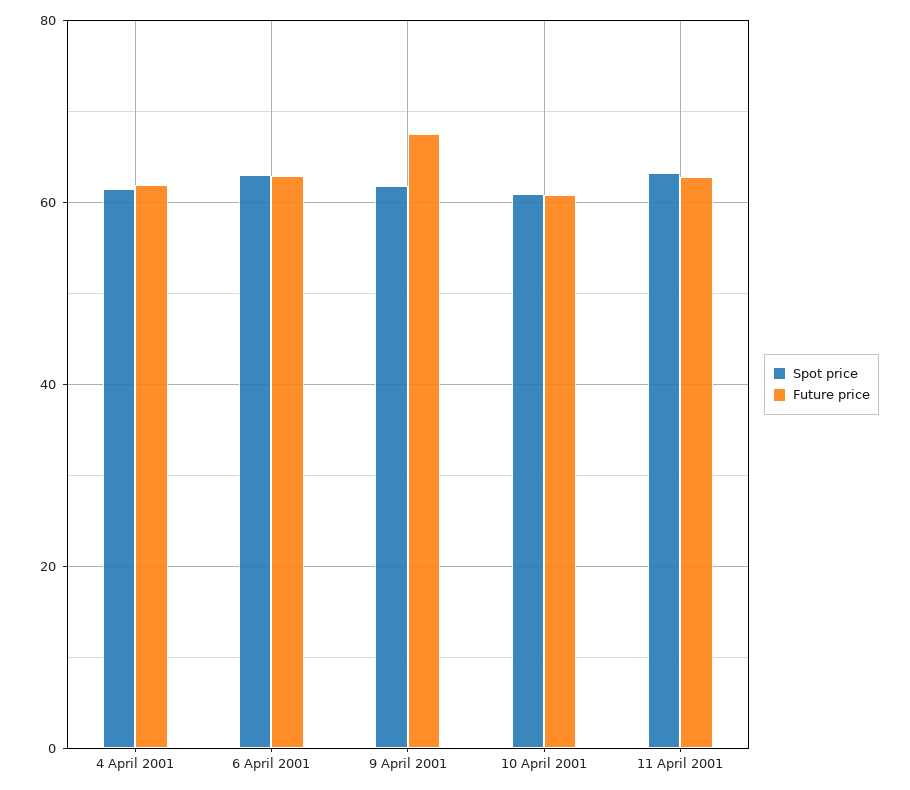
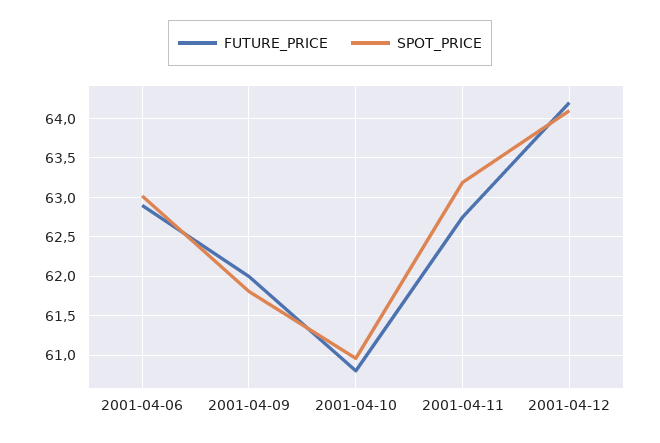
Spot price, 4 April 2001: 62 -> none
Future price, 4 April 2001: 62 -> none
Future price, 9 April 2001: 68 -> 62
Future price, 2001-04-12: none -> 64.2
Spot price, 2001-04-12: none -> 64.1

